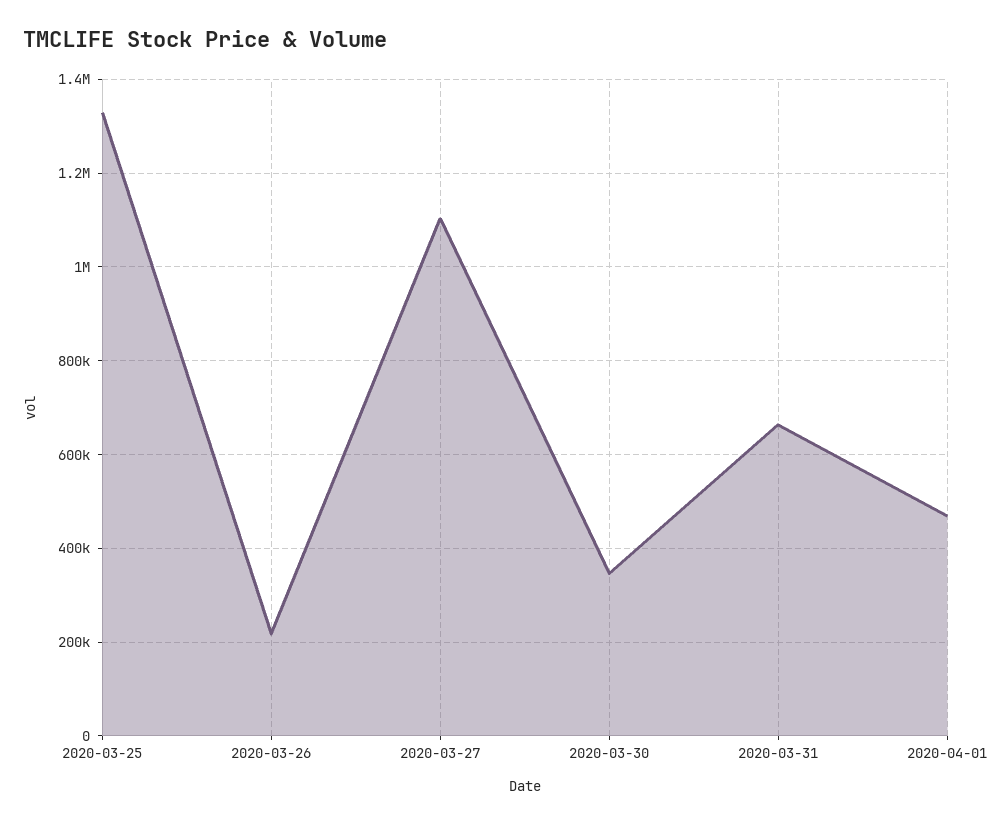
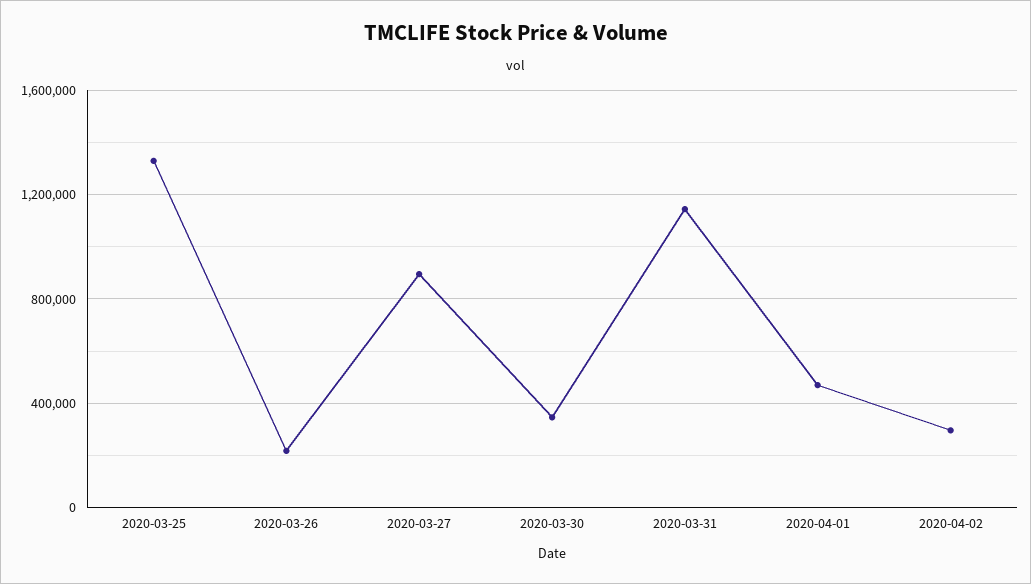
2020-03-27: 1100000 -> 900000
2020-03-31: 660000 -> 1150000
2020-04-02: none -> 300000

